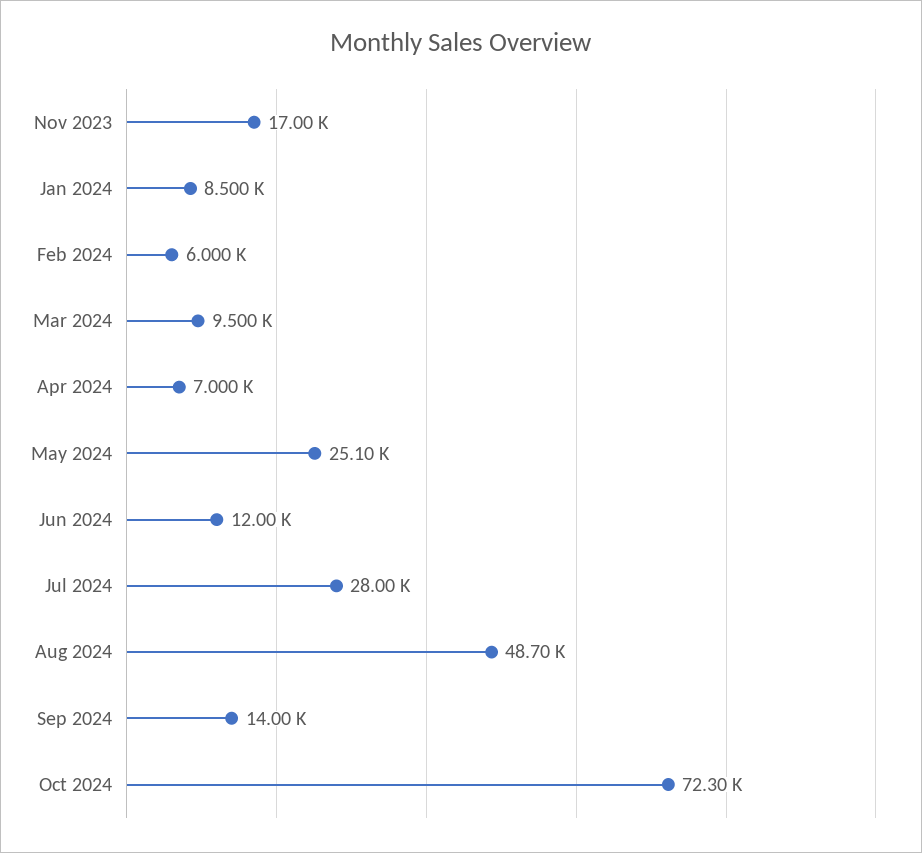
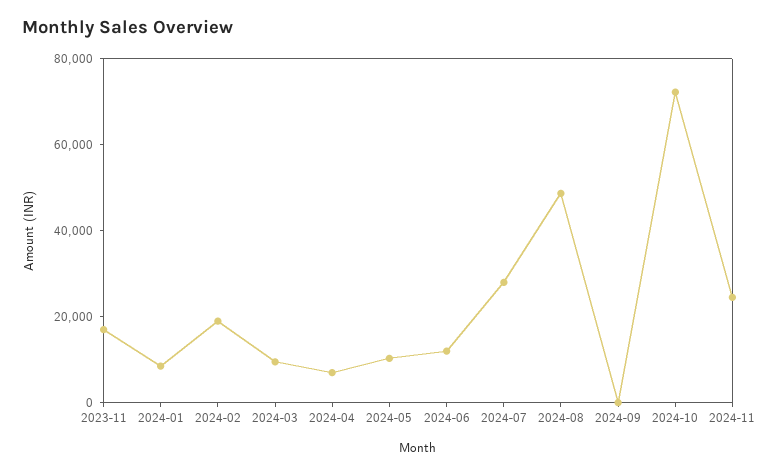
Feb 2024: 6000 -> 20000
May 2024: 25100 -> 10000
Sep 2024: 14000 -> 0
2024-11: none -> 25000

